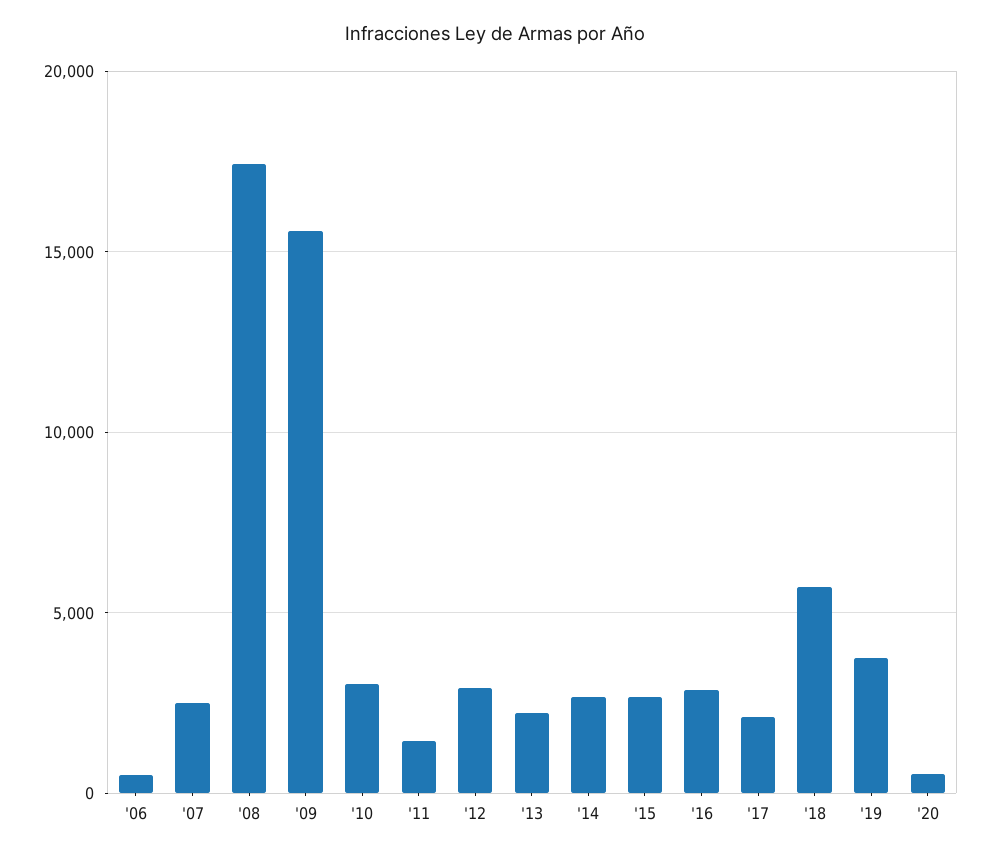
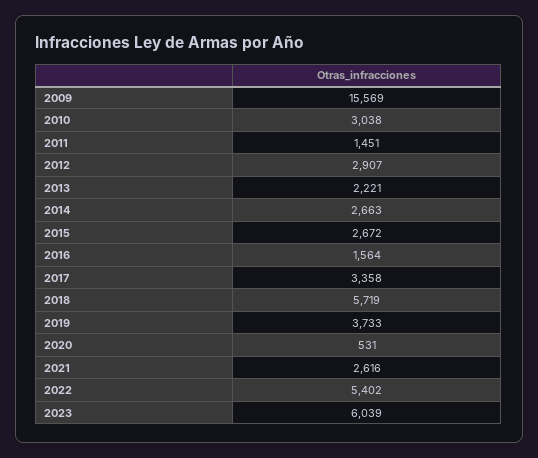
'06: 500 -> none
'07: 2500 -> none
'08: 17500 -> none
'16: 3000 -> 1564
'17: 2000 -> 3358
2021: none -> 2616
2022: none -> 5402
2023: none -> 6039

